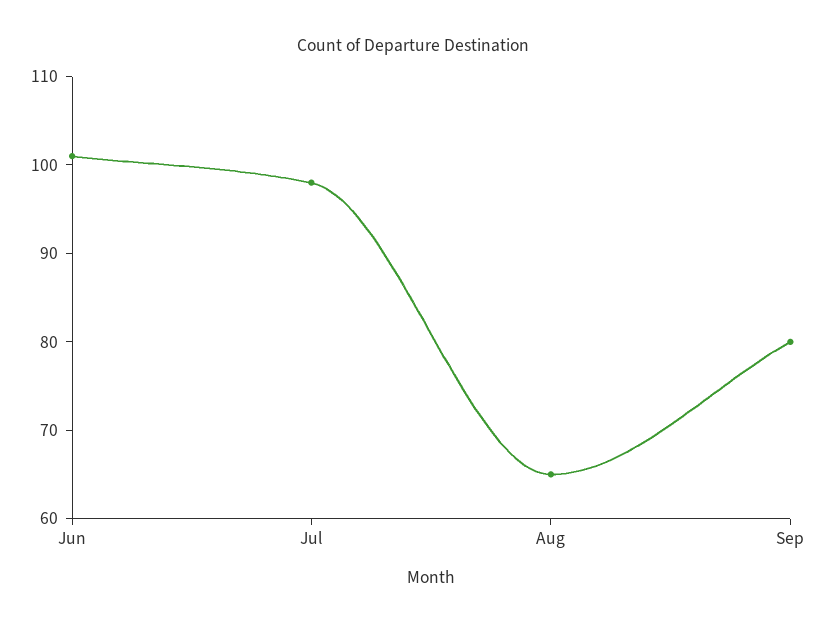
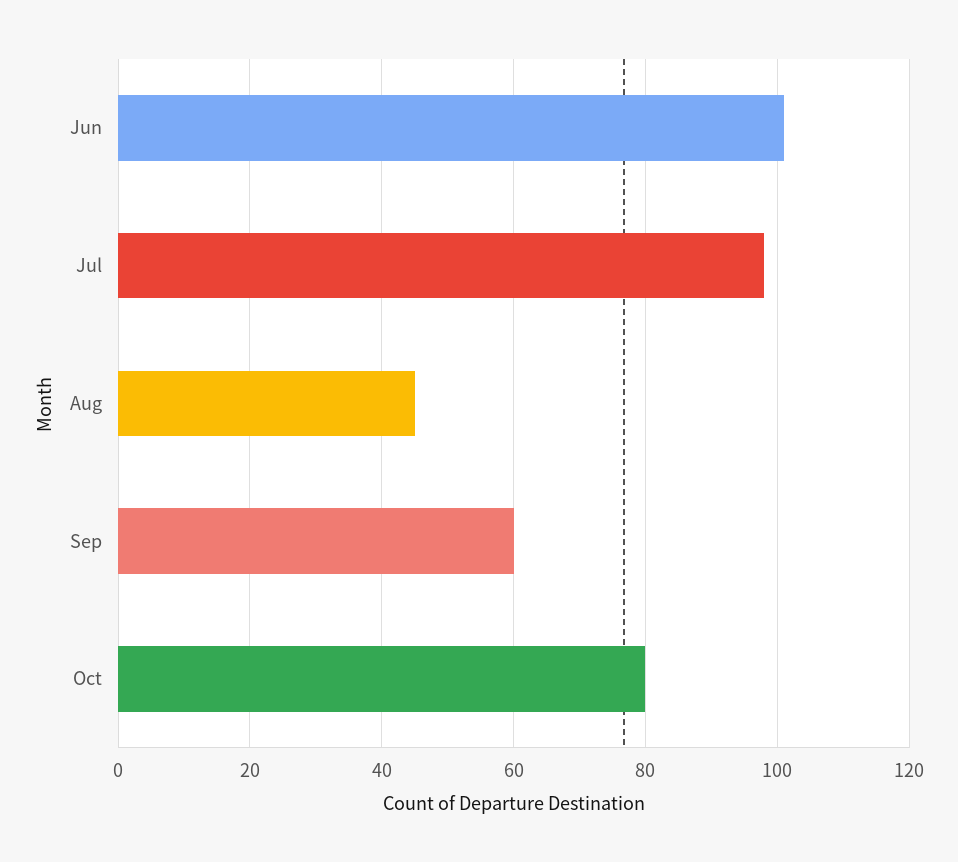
Aug: 65 -> 45
Sep: 80 -> 60
Oct: none -> 80

